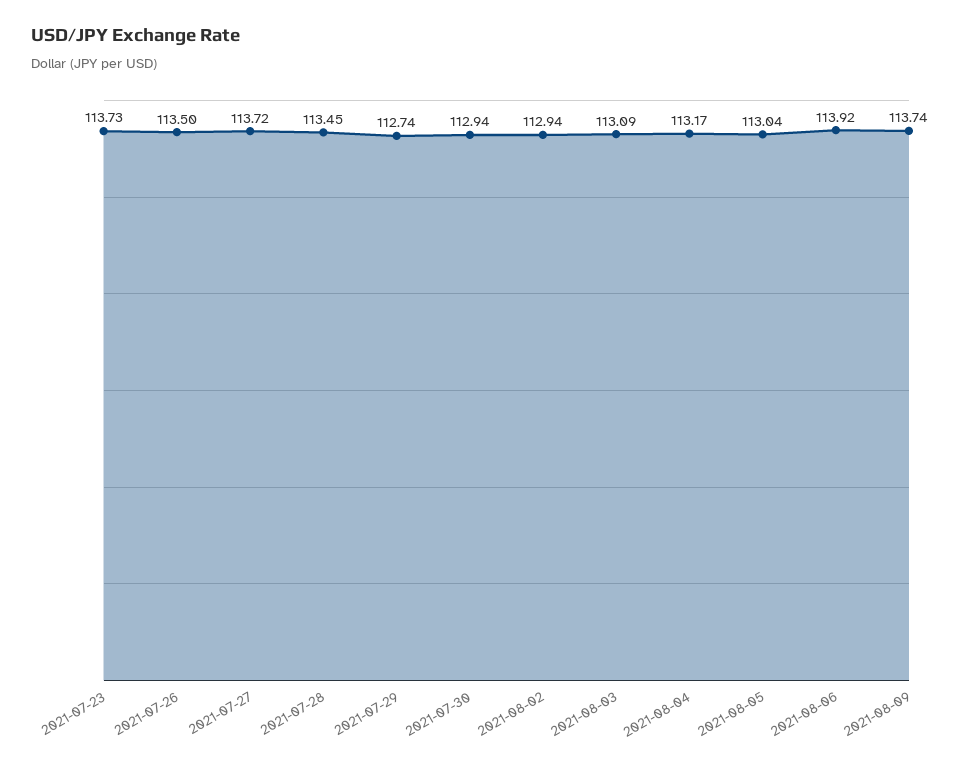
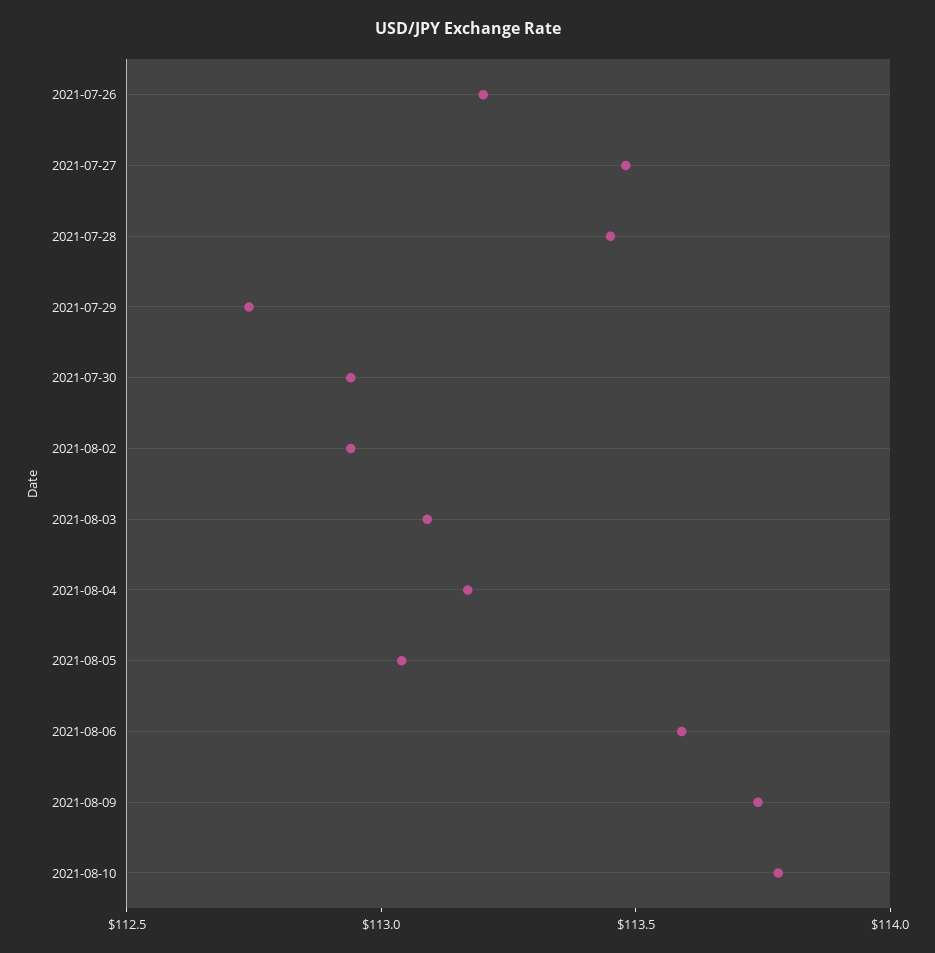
2021-07-23: 113.73 -> none
2021-07-26: 113.5 -> 113.2
2021-07-27: 113.72 -> 113.5
2021-08-06: 113.92 -> 113.6
2021-08-10: none -> 113.8

